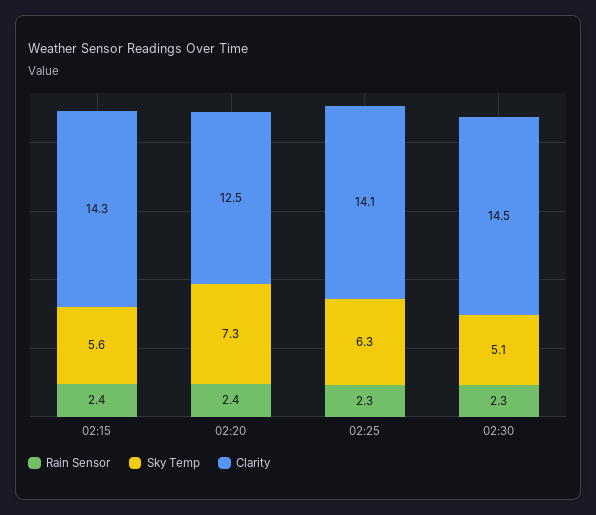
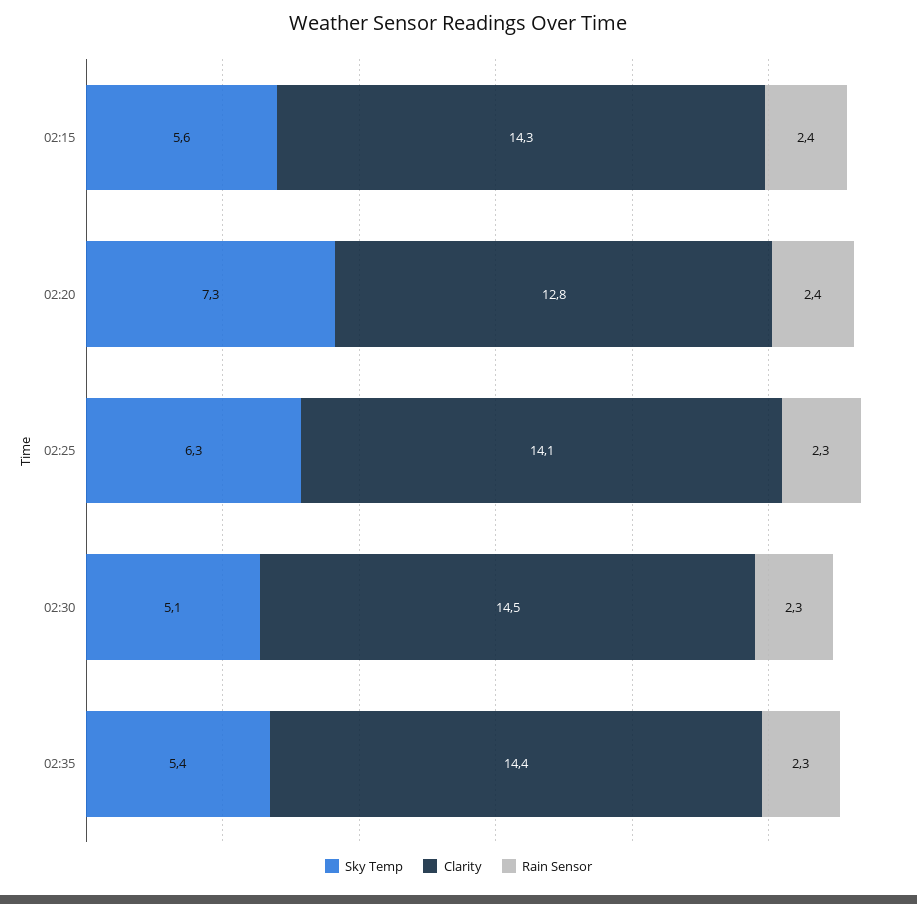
Clarity, 02:20: 12.5 -> 12.8
Sky Temp, 02:35: none -> 5.4
Clarity, 02:35: none -> 14.4
Rain Sensor, 02:35: none -> 2.3

